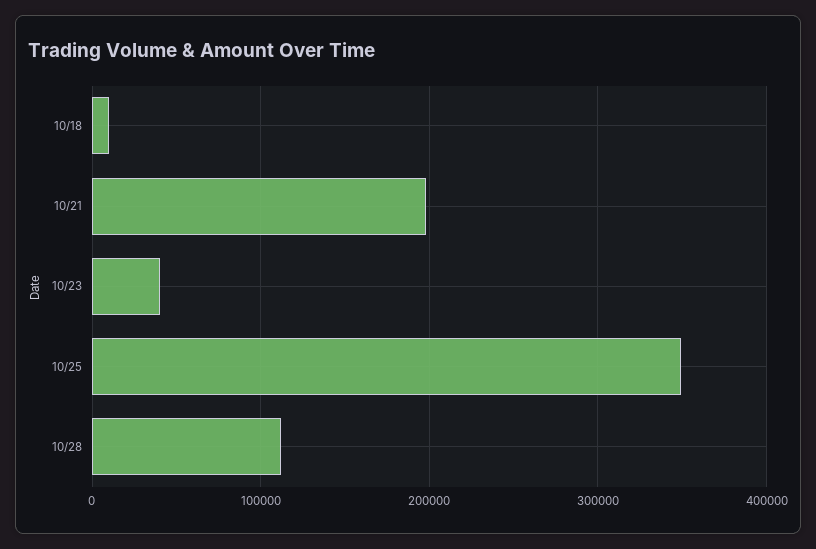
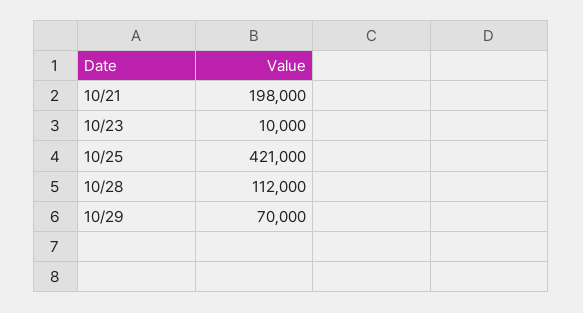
10/18: 10000 -> none
10/23: 40000 -> 10000
10/25: 350000 -> 421000
10/29: none -> 70000

